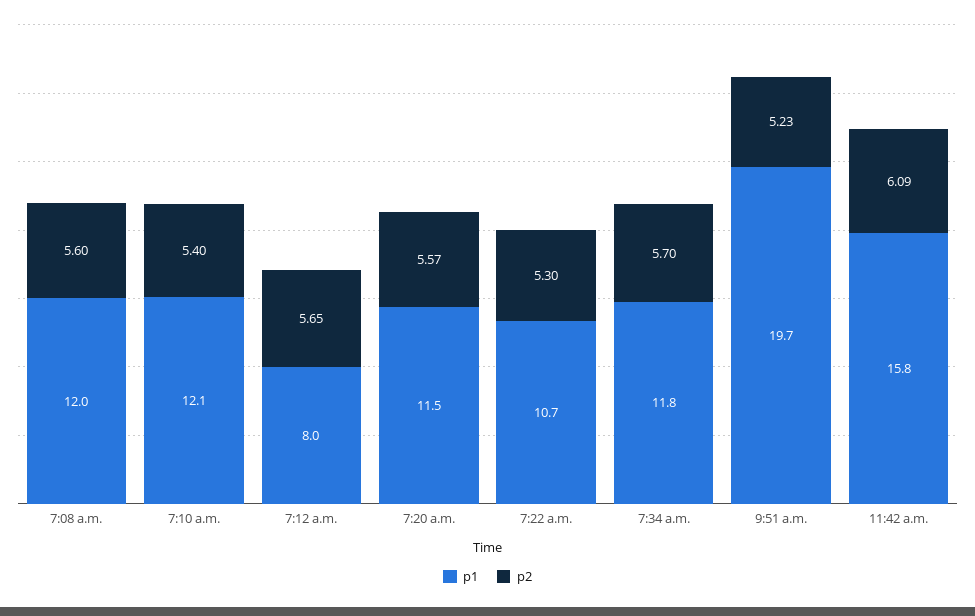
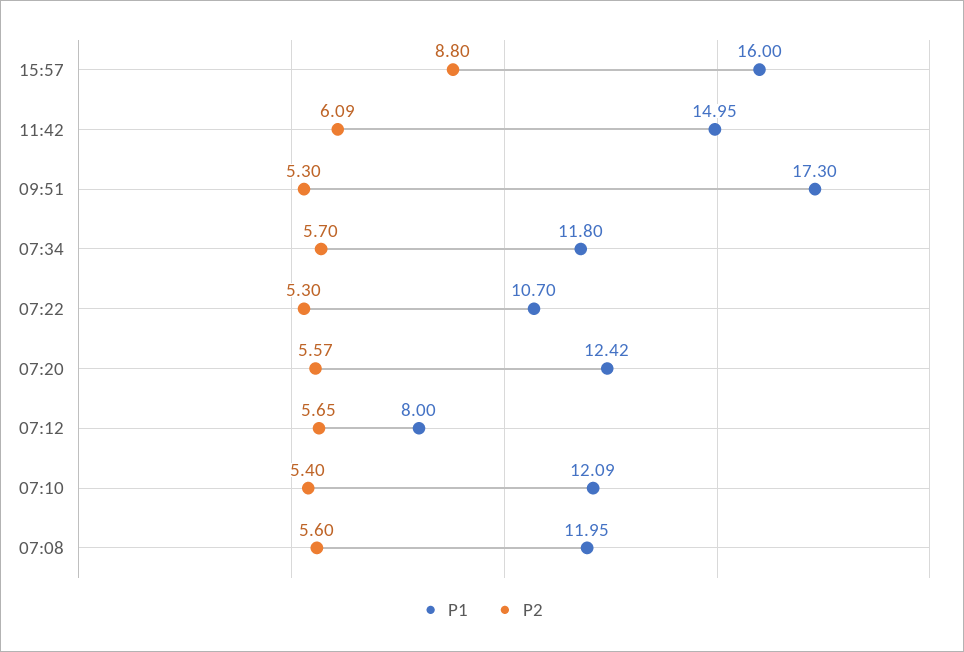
p1, 7:20 a.m.: 11.5 -> 12.42
p1, 9:51 a.m.: 19.7 -> 17.3
p2, 9:51 a.m.: 5.23 -> 5.3
p1, 11:42 a.m.: 15.8 -> 14.95
p1, 15:57: none -> 16
p2, 15:57: none -> 8.8

